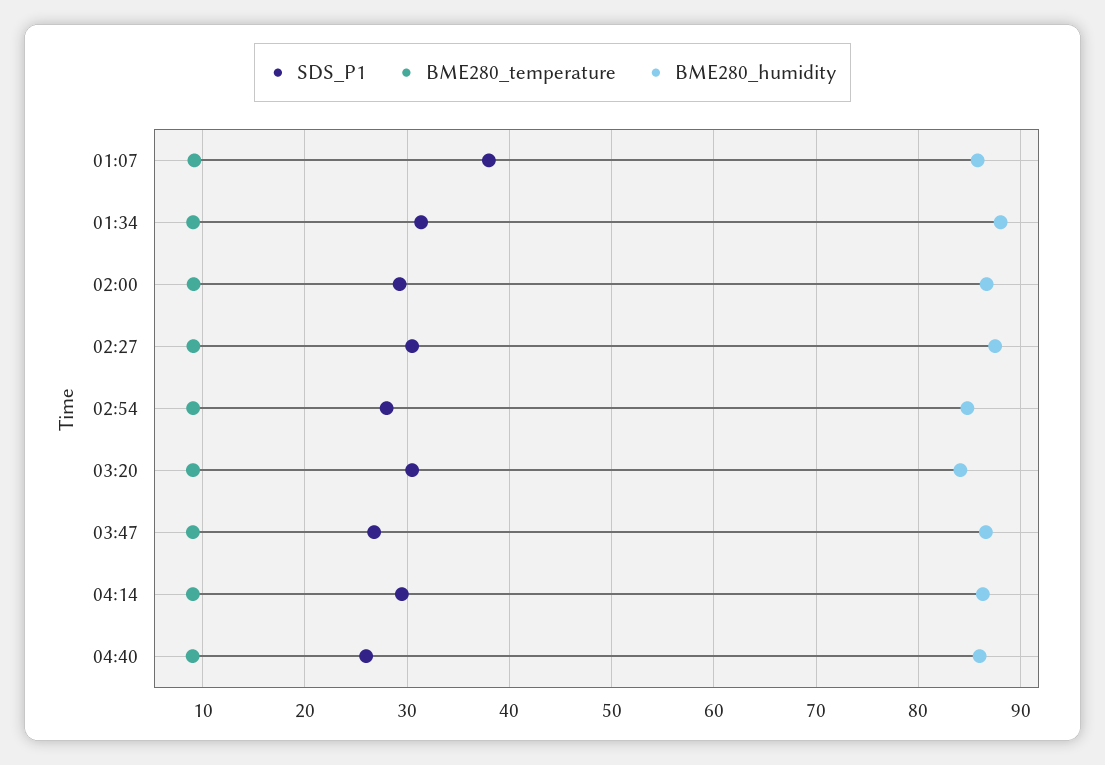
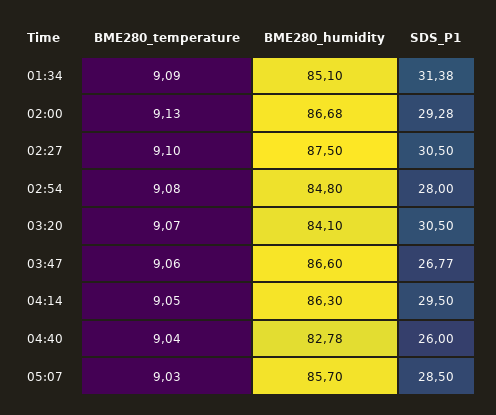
SDS_P1, 01:07: 38 -> none
BME280_temperature, 01:07: 9 -> none
BME280_humidity, 01:07: 86 -> none
BME280_humidity, 01:34: 88 -> 85.1
BME280_humidity, 04:40: 86 -> 82.78
BME280_temperature, 05:07: none -> 9.03
BME280_humidity, 05:07: none -> 85.7
SDS_P1, 05:07: none -> 28.5

